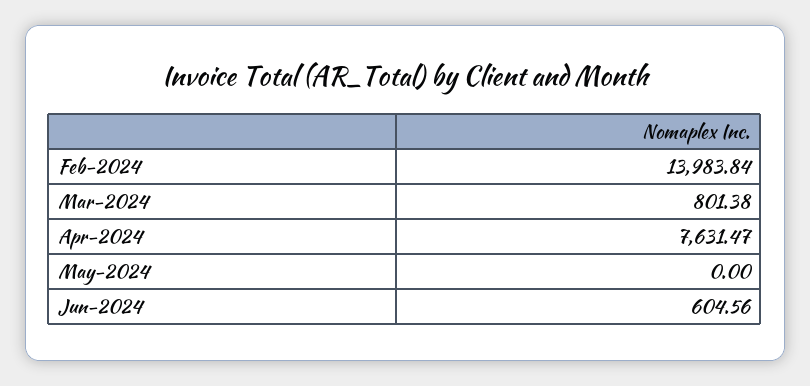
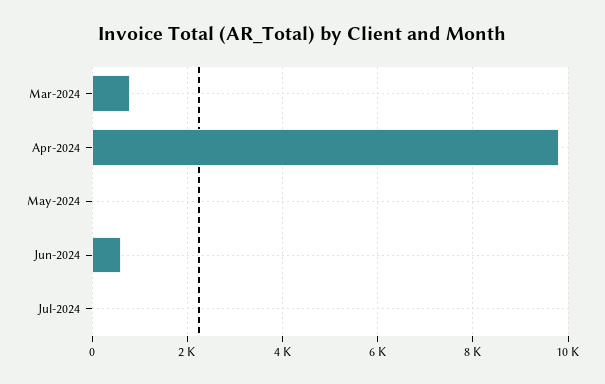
Feb-2024: 13983.84 -> none
Apr-2024: 7631.47 -> 9800
Jul-2024: none -> 0

